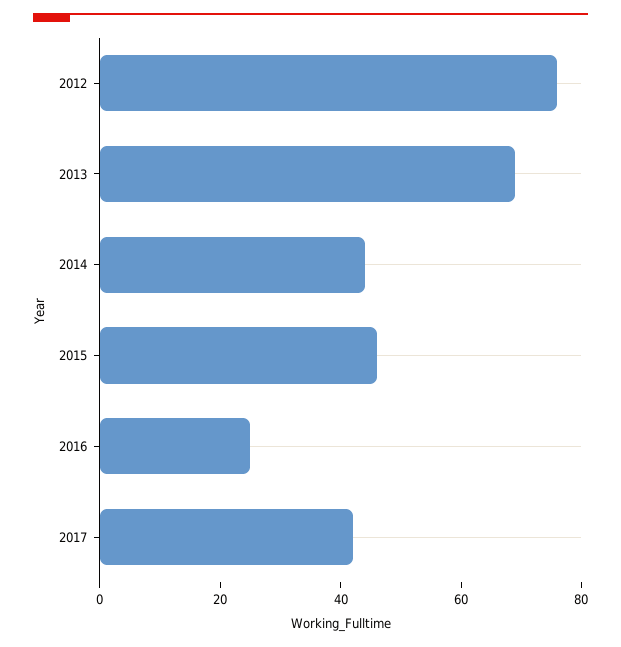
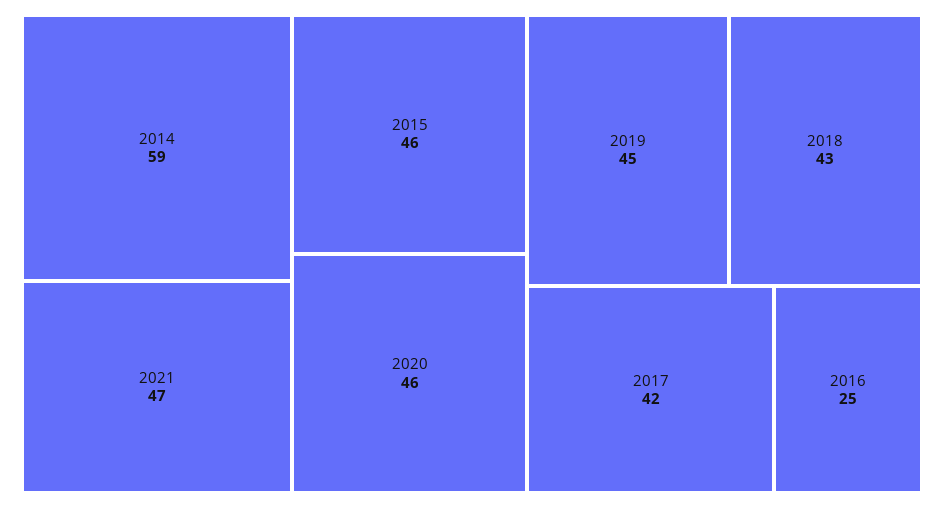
2012: 75 -> none
2013: 70 -> none
2014: 45 -> 59
2021: none -> 47
2020: none -> 46
2019: none -> 45
2018: none -> 43

